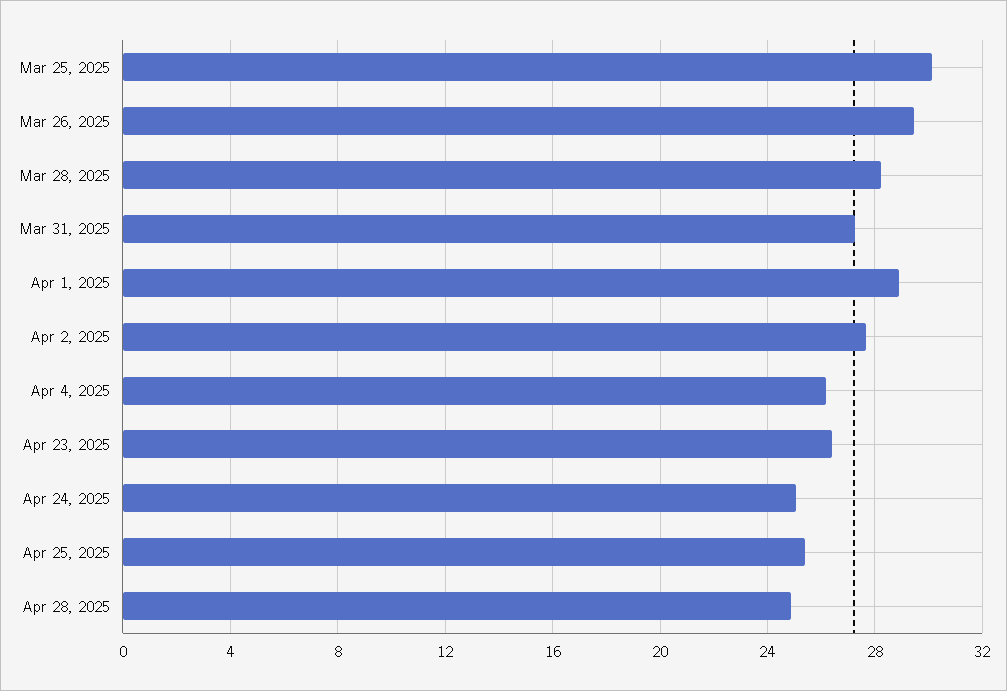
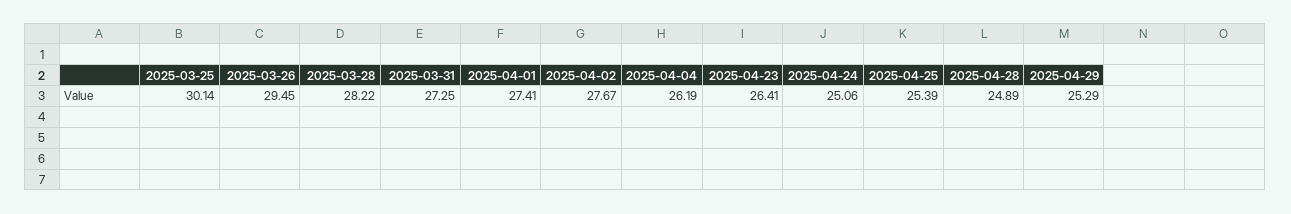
Apr 1, 2025: 29 -> 27.41
2025-04-29: none -> 25.29

